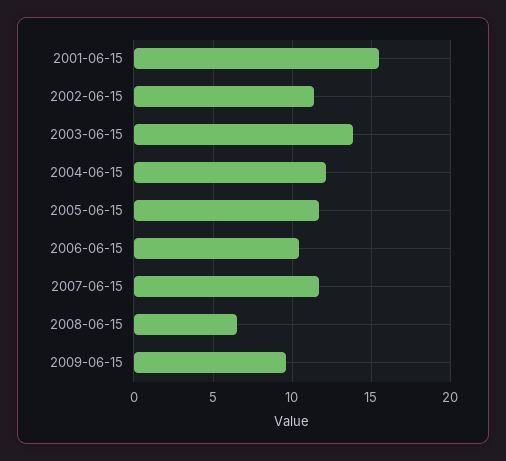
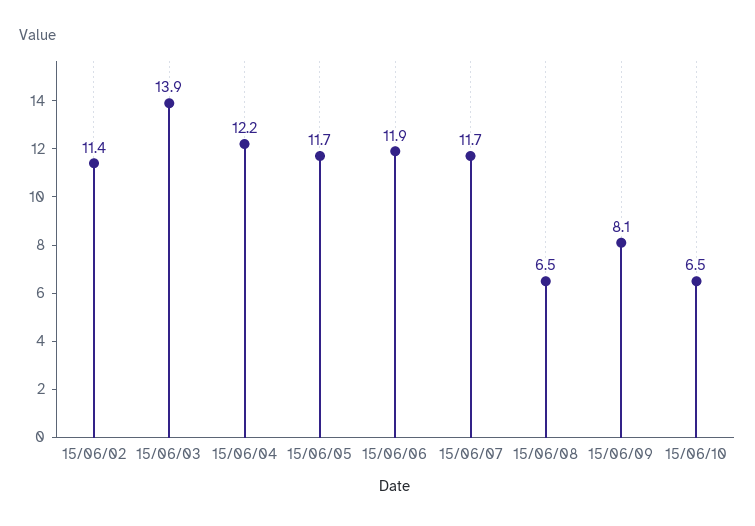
2001-06-15: 15.5 -> none
2006-06-15: 10.5 -> 11.9
2009-06-15: 9.5 -> 8.1
15/06/10: none -> 6.5

